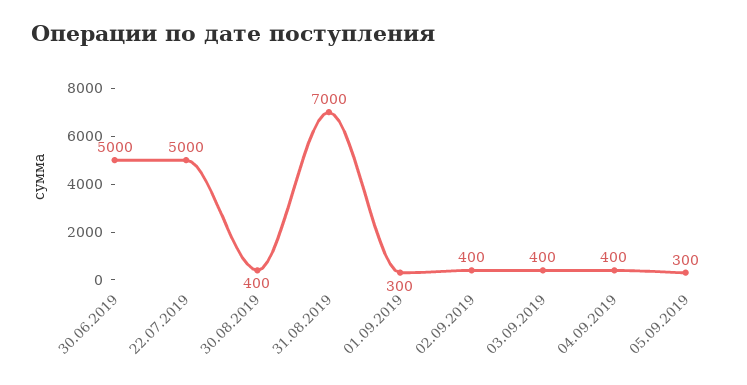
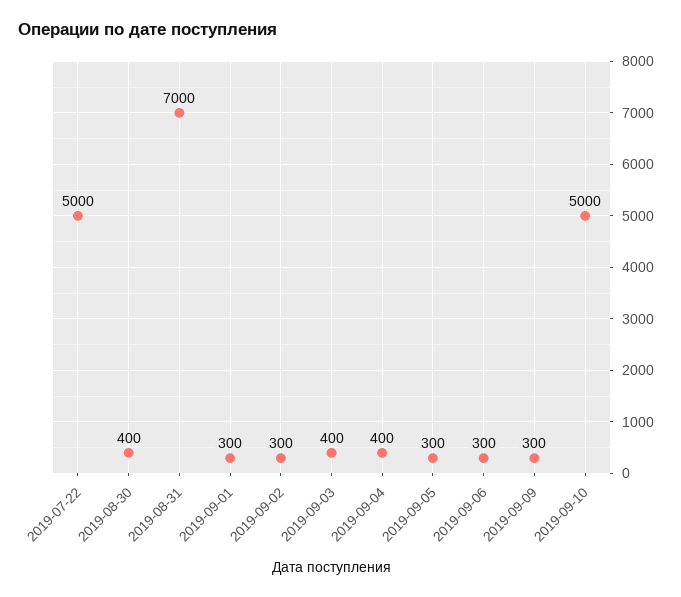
30.06.2019: 5000 -> none
02.09.2019: 400 -> 300
2019-09-06: none -> 300
2019-09-09: none -> 300
2019-09-10: none -> 5000

